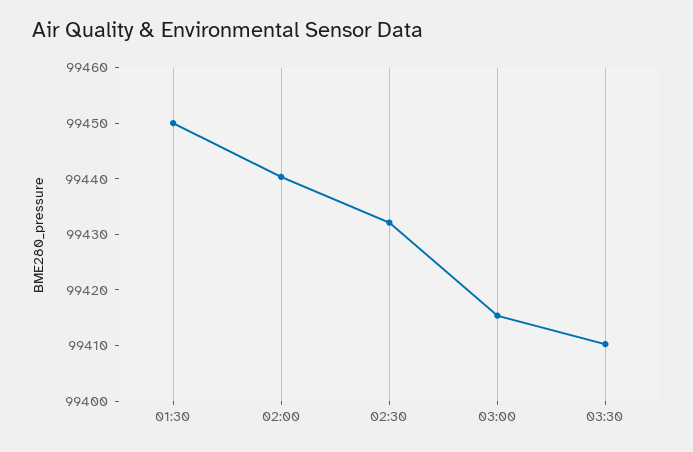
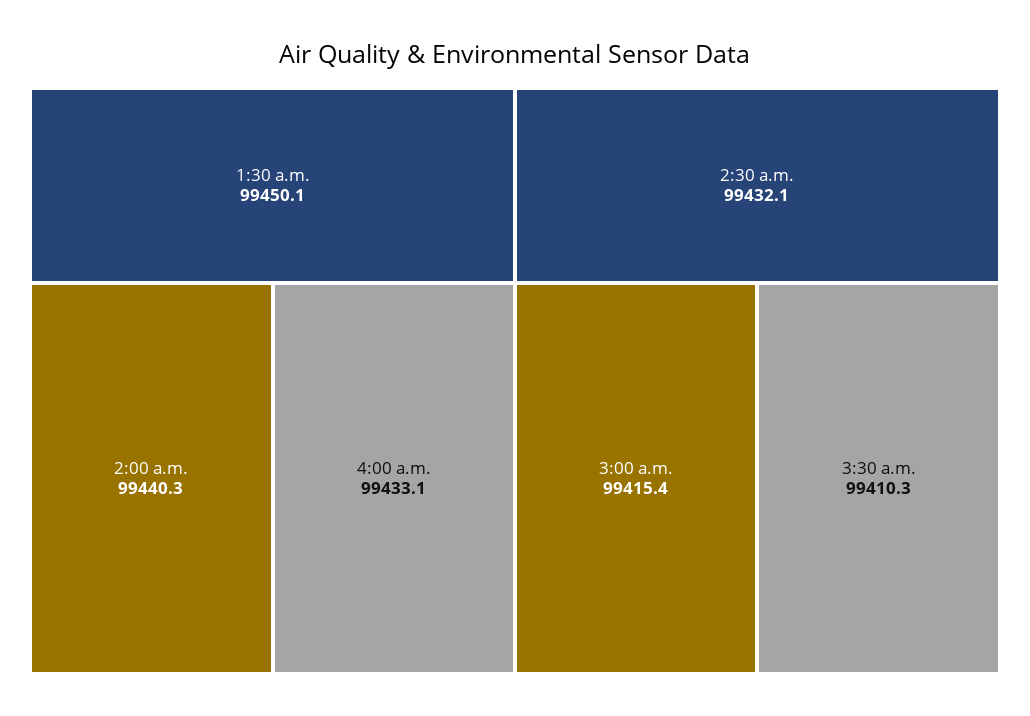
4:00 a.m.: none -> 99433.1

